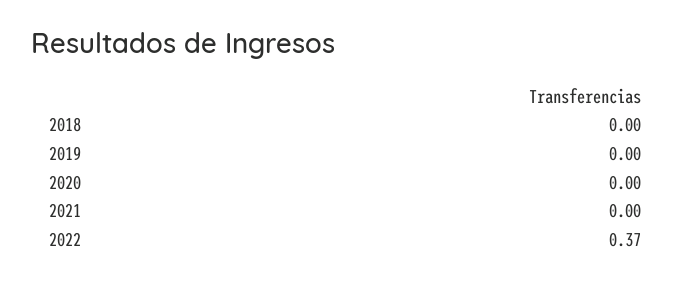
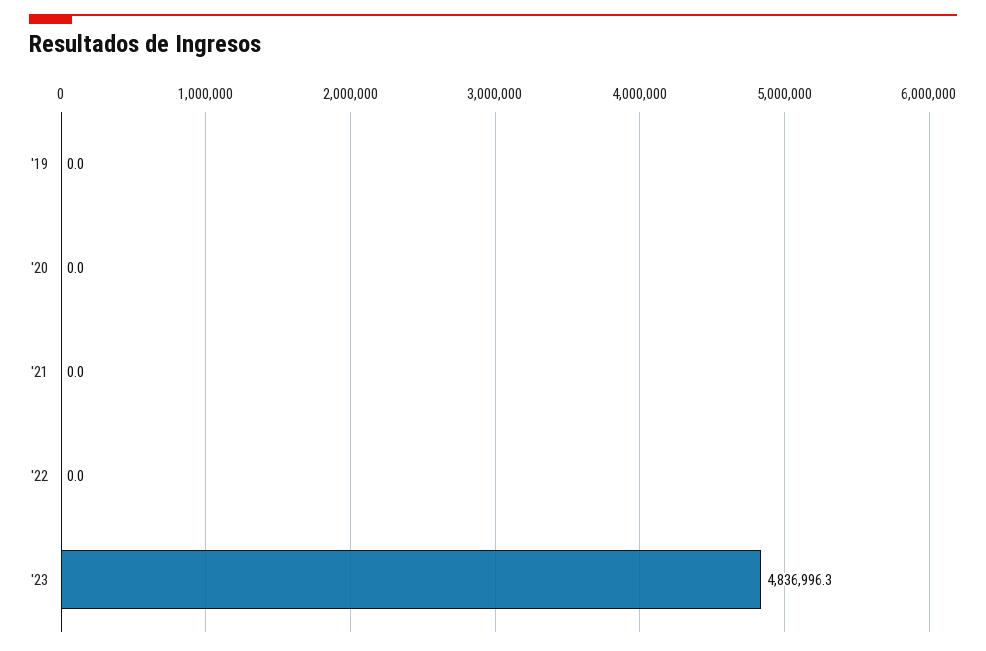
2018: 0 -> none
2022: 0.37 -> 0
'23: none -> 4836996.3

